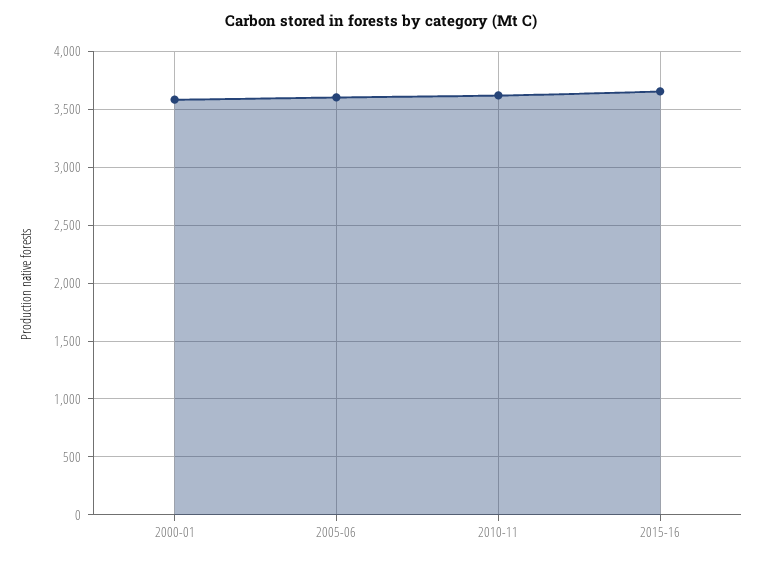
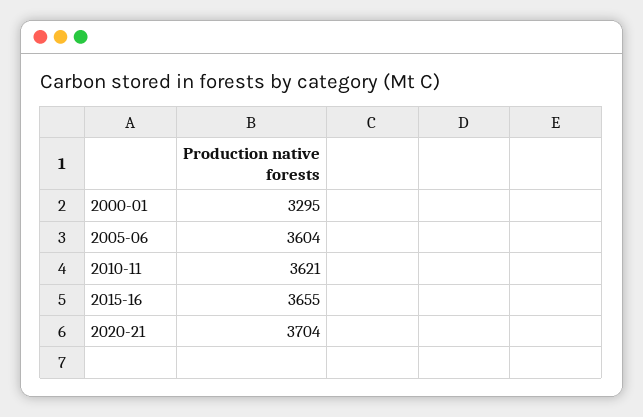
2000-01: 3600 -> 3295
2020-21: none -> 3704

